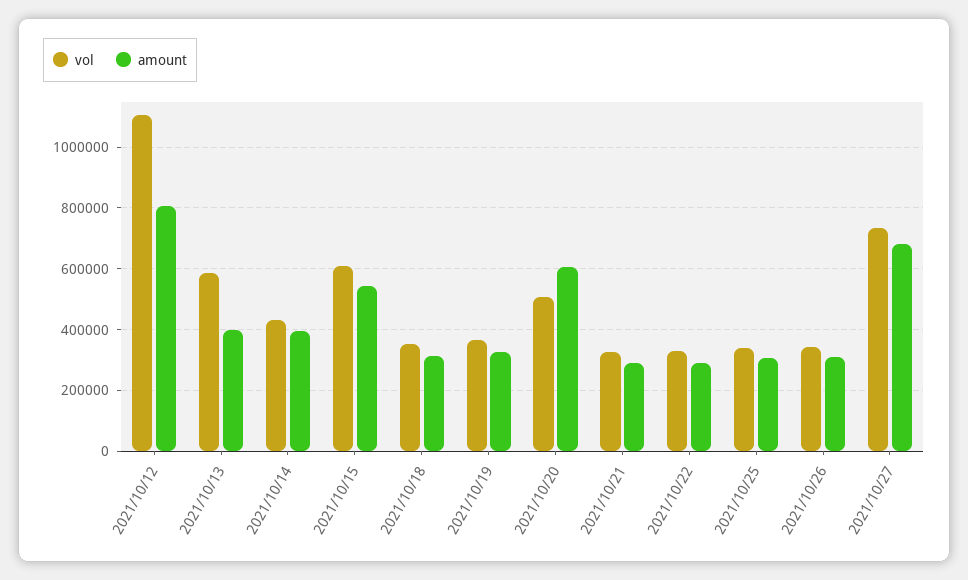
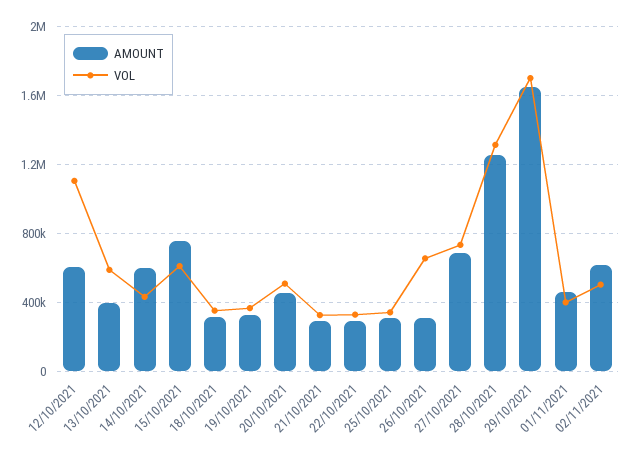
amount, 2021/10/12: 800000 -> 600000
amount, 2021/10/14: 400000 -> 600000
amount, 2021/10/15: 540000 -> 750000
amount, 2021/10/20: 600000 -> 450000
vol, 2021/10/26: 340000 -> 650000
amount, 28/10/2021: none -> 1250000
vol, 28/10/2021: none -> 1300000
amount, 29/10/2021: none -> 1650000
vol, 29/10/2021: none -> 1700000
amount, 01/11/2021: none -> 450000
vol, 01/11/2021: none -> 400000
amount, 02/11/2021: none -> 600000
vol, 02/11/2021: none -> 500000

